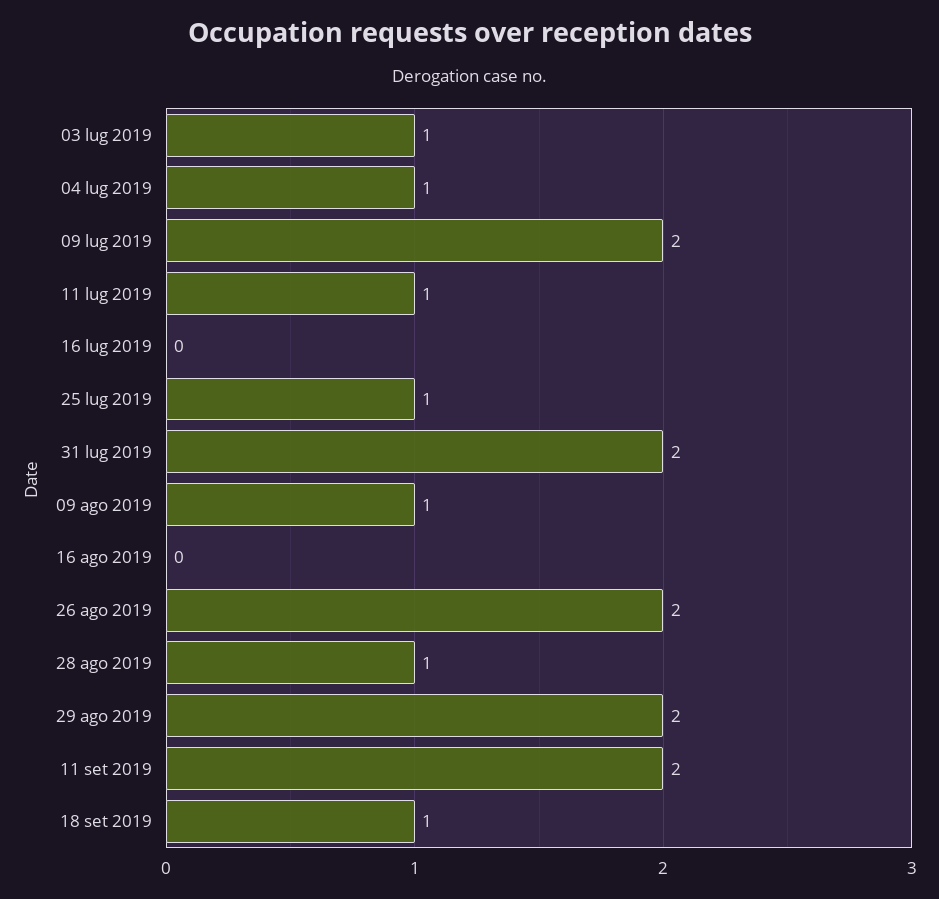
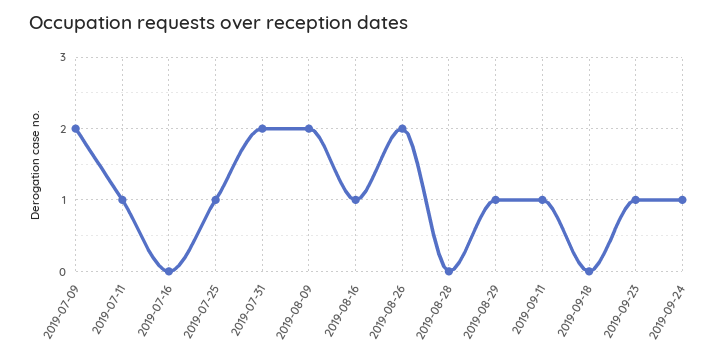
03 lug 2019: 1 -> none
04 lug 2019: 1 -> none
09 ago 2019: 1 -> 2
16 ago 2019: 0 -> 1
28 ago 2019: 1 -> 0
29 ago 2019: 2 -> 1
11 set 2019: 2 -> 1
18 set 2019: 1 -> 0
2019-09-23: none -> 1
2019-09-24: none -> 1

